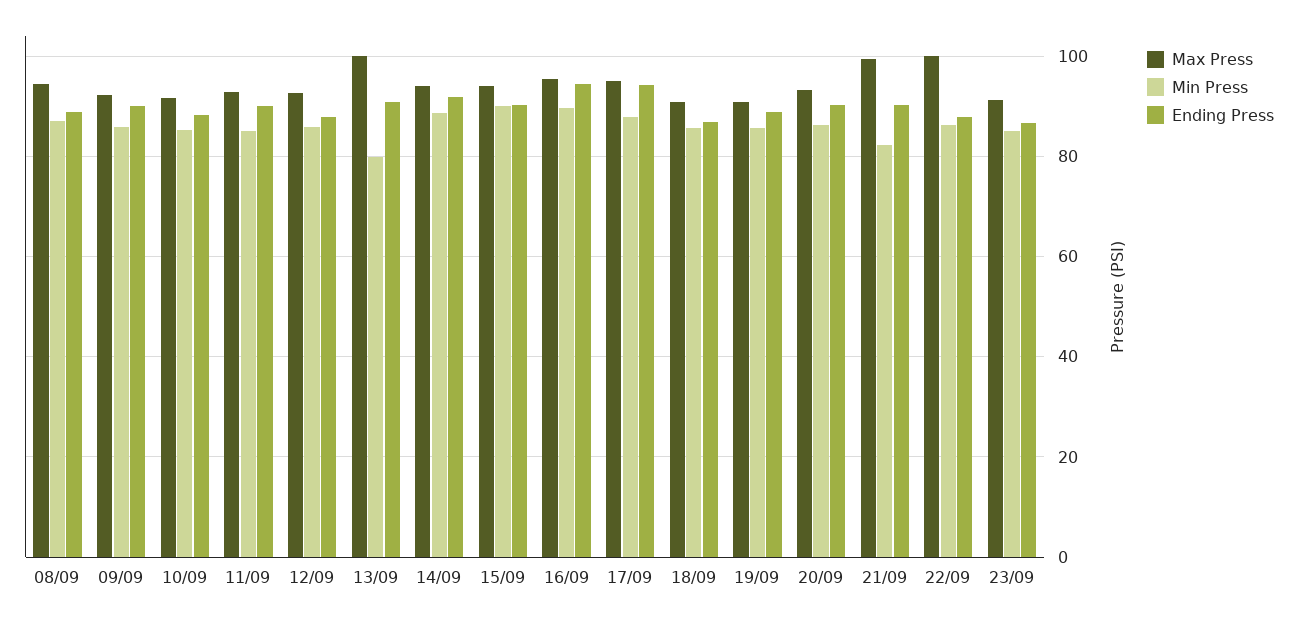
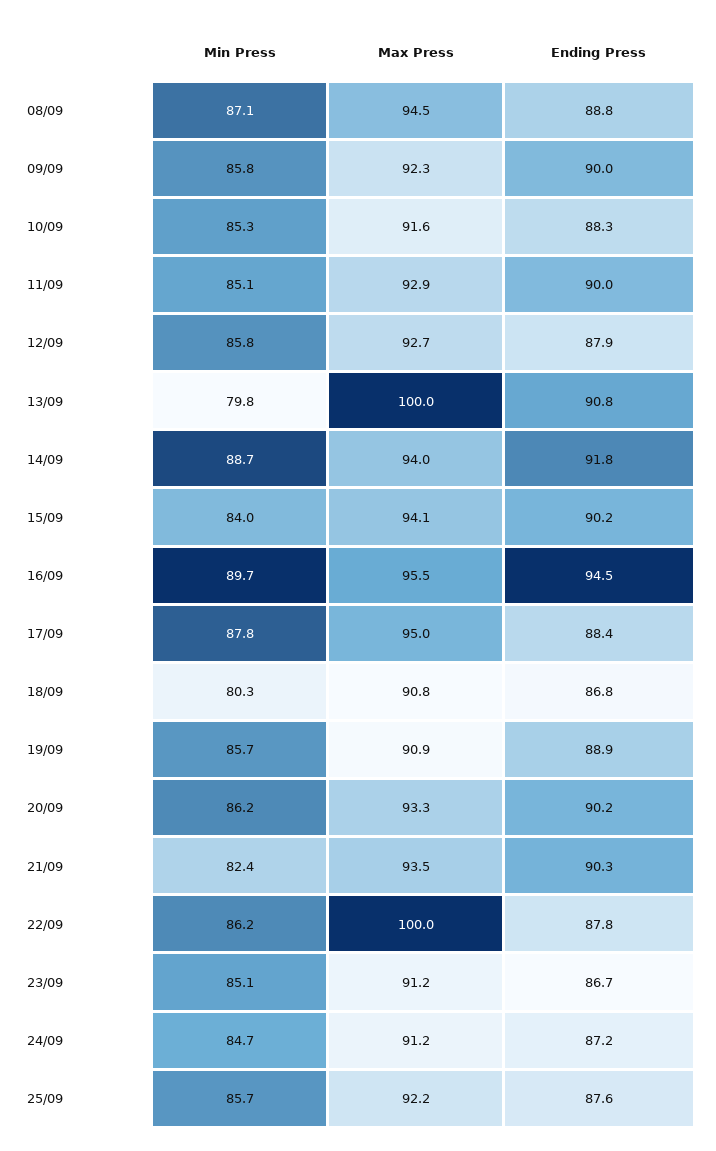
Min Press, 15/09: 90 -> 84
Ending Press, 17/09: 94 -> 88.4
Min Press, 18/09: 86 -> 80.3
Max Press, 21/09: 100 -> 93.5
Min Press, 24/09: none -> 84.7
Max Press, 24/09: none -> 91.2
Ending Press, 24/09: none -> 87.2
Min Press, 25/09: none -> 85.7
Max Press, 25/09: none -> 92.2
Ending Press, 25/09: none -> 87.6

